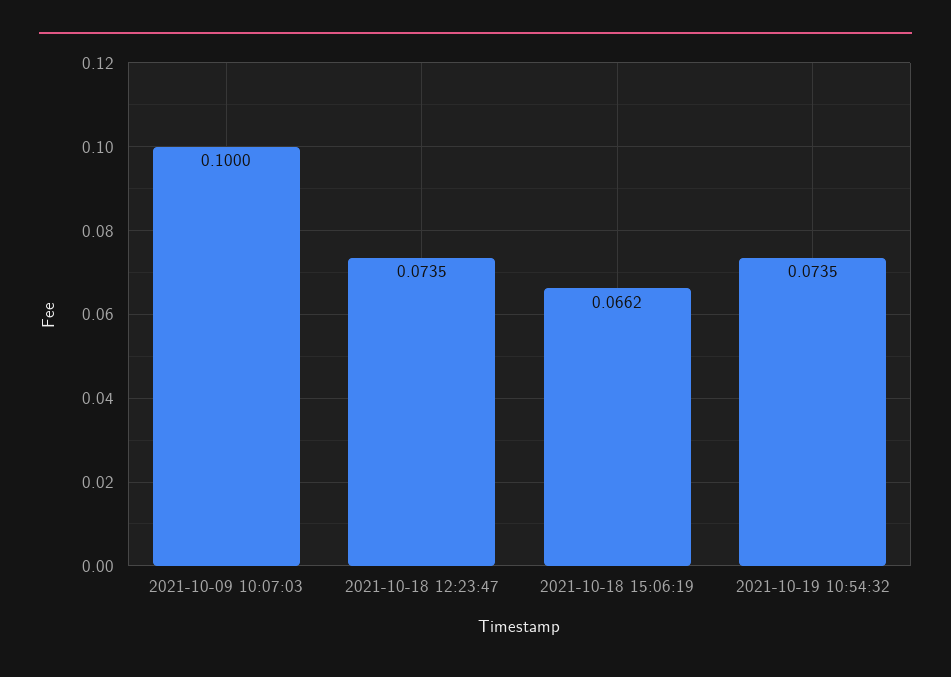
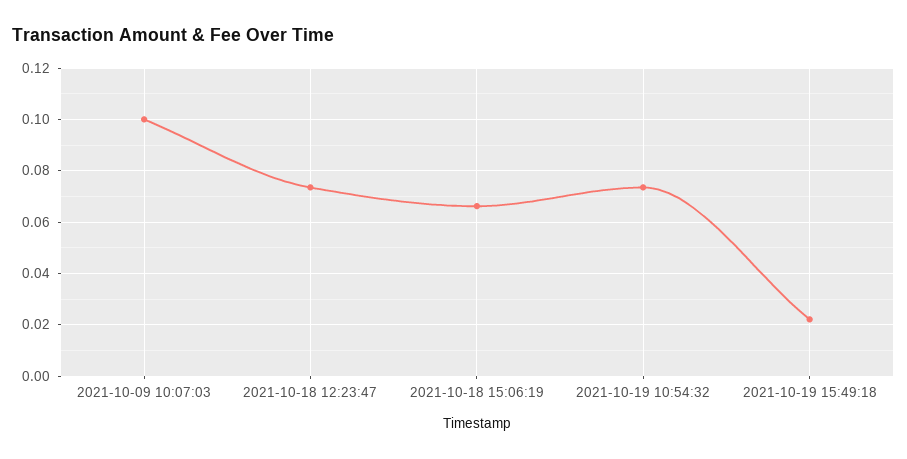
2021-10-19 15:49:18: none -> 0.0225

